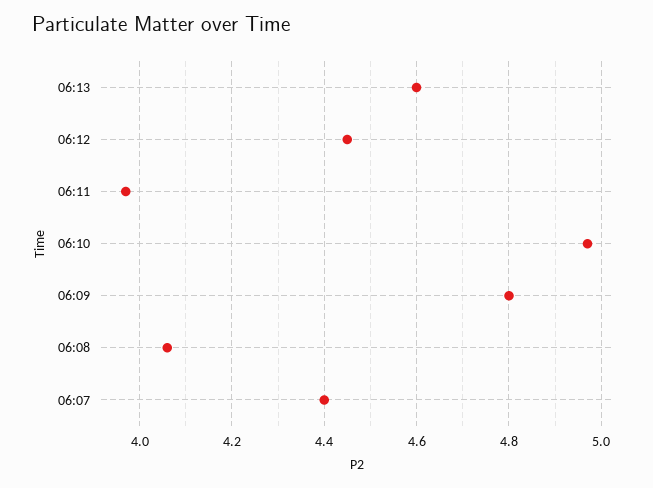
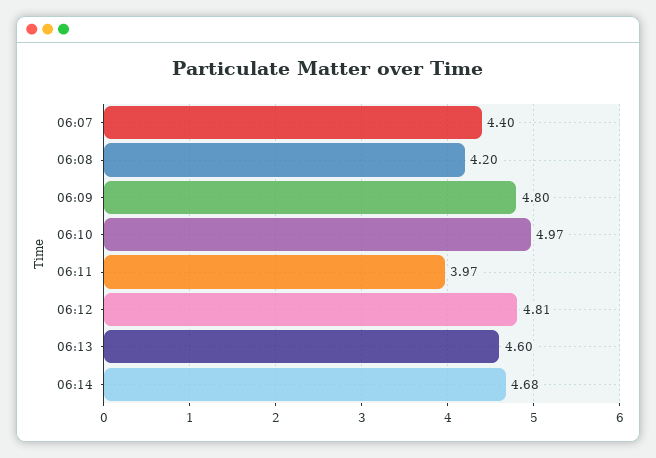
06:12: 4.45 -> 4.81
06:08: 4.05 -> 4.2
06:14: none -> 4.68

